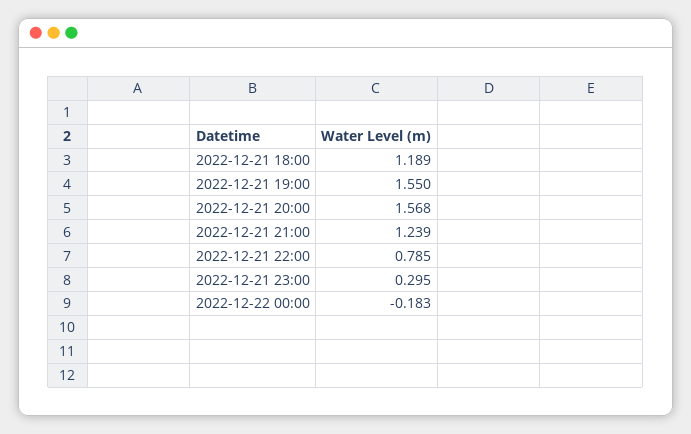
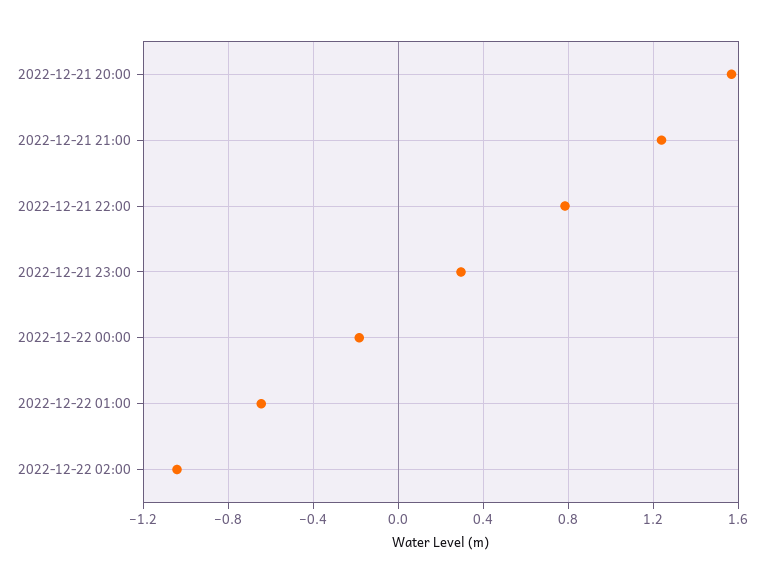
2022-12-21 18:00: 1.189 -> none
2022-12-21 19:00: 1.55 -> none
2022-12-22 01:00: none -> -0.65
2022-12-22 02:00: none -> -1.05

